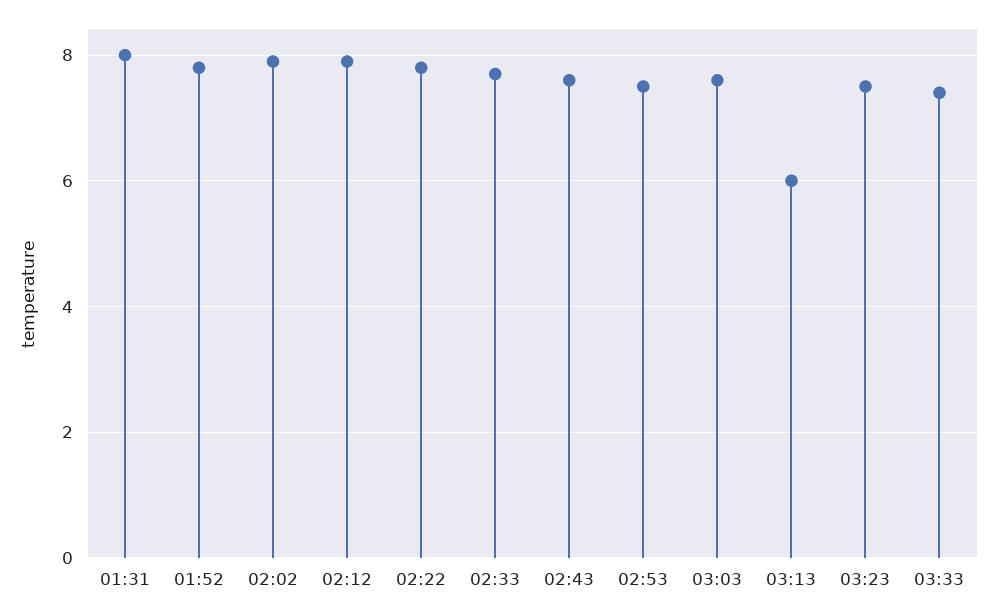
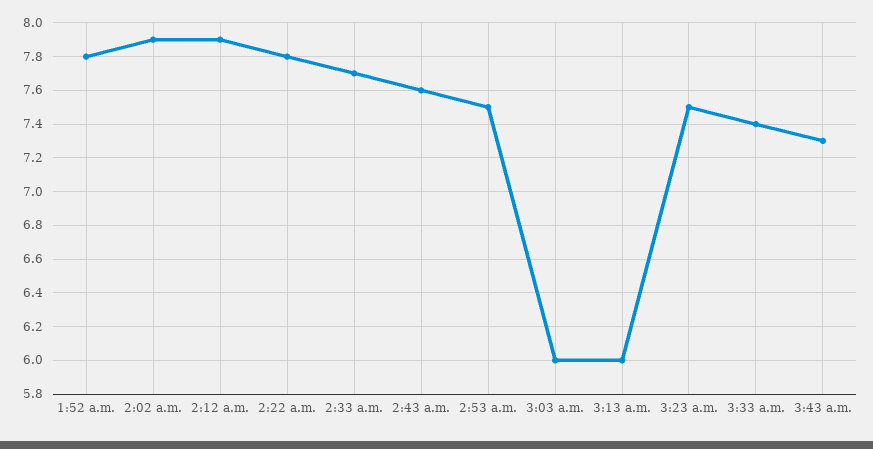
01:31: 8 -> none
03:03: 7.5 -> 6
3:43 a.m.: none -> 7.3

